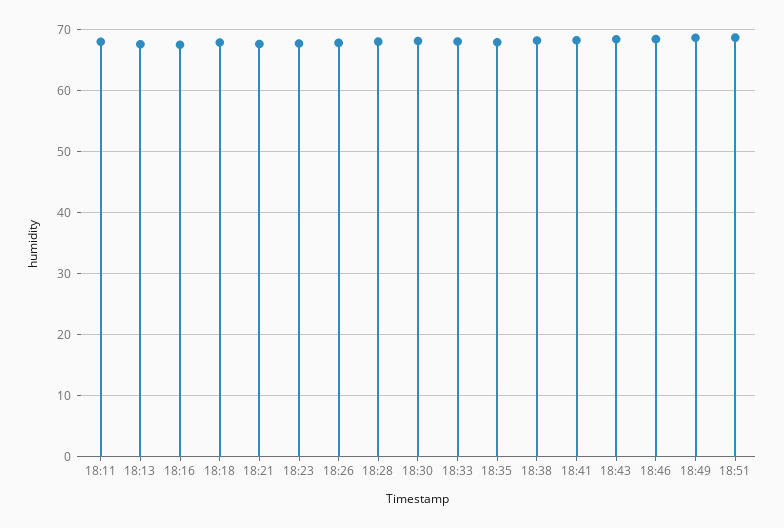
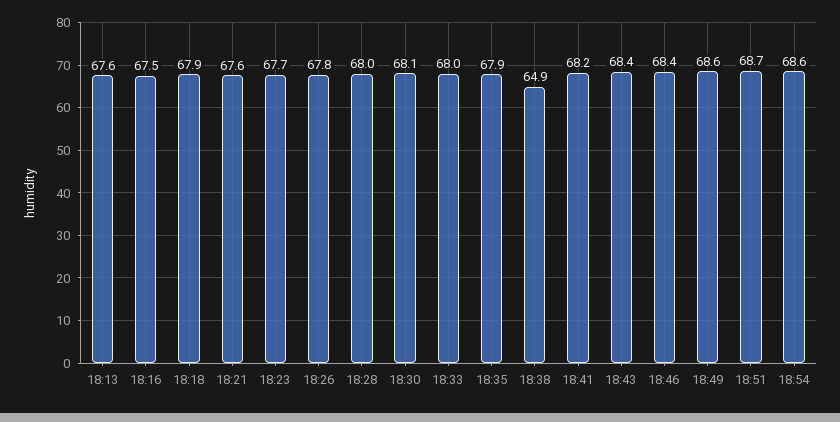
18:11: 68 -> none
18:38: 68 -> 64.9
18:54: none -> 68.6

